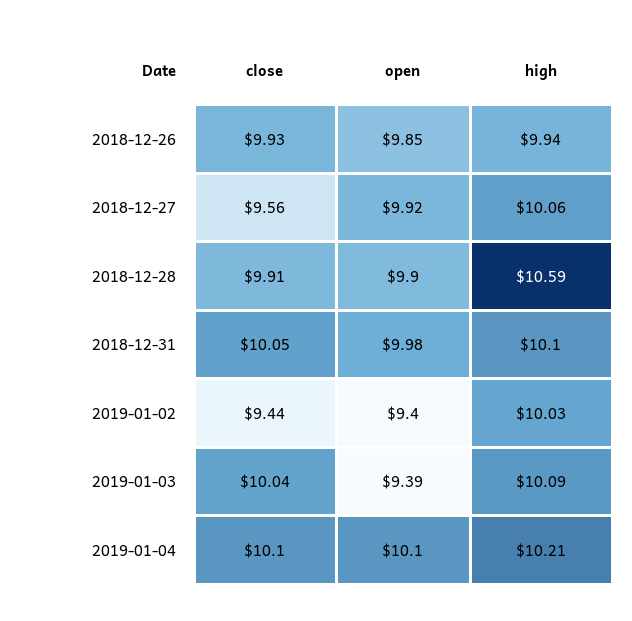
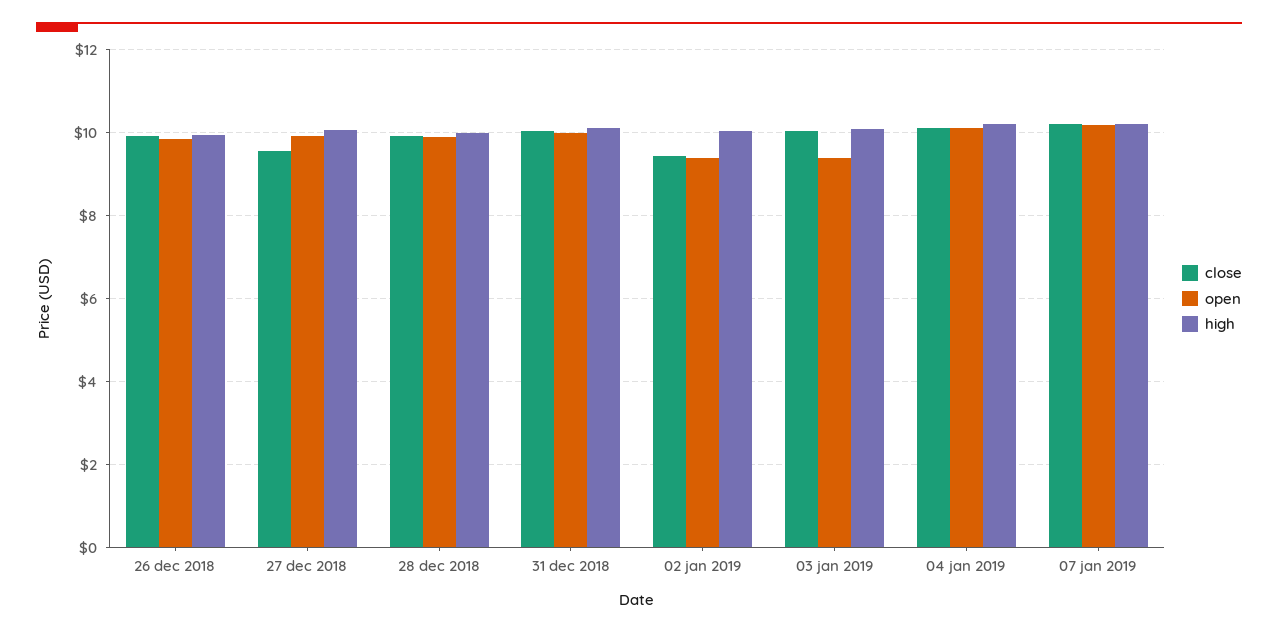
high, 2018-12-28: 10.59 -> 10
close, 07 jan 2019: none -> 10.2
open, 07 jan 2019: none -> 10.2
high, 07 jan 2019: none -> 10.2

